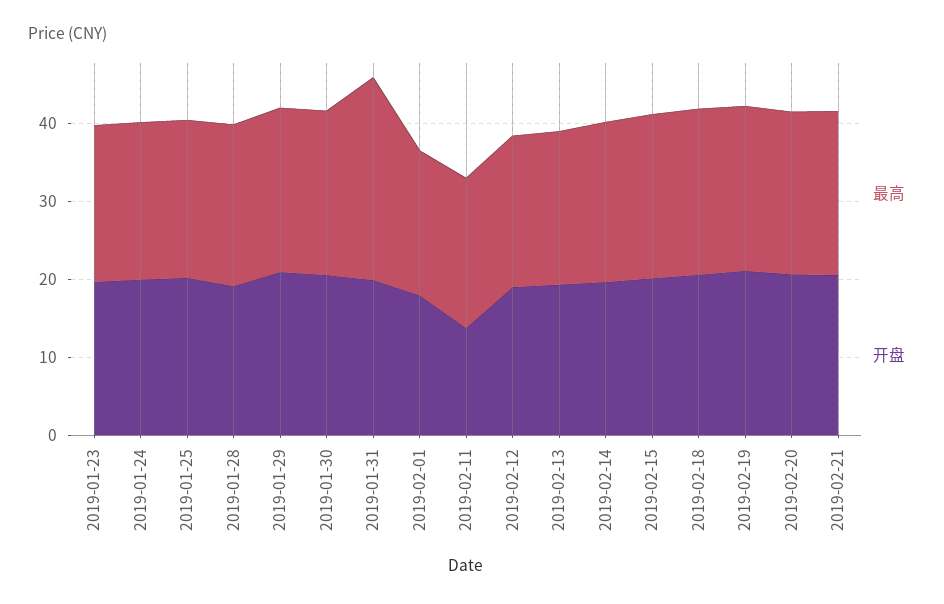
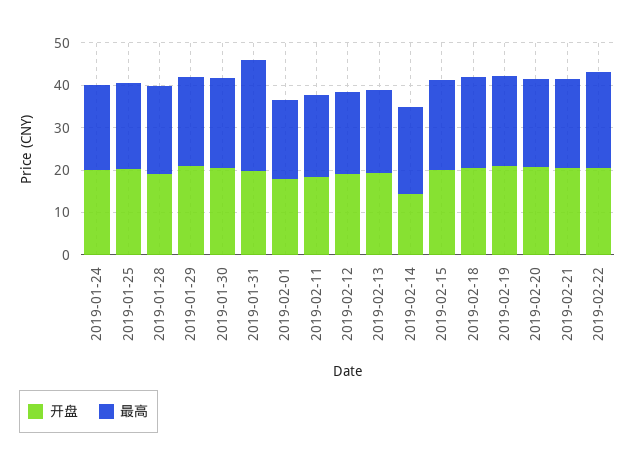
最高, 2019-01-23: 20 -> none
开盘, 2019-01-23: 20 -> none
开盘, 2019-02-11: 14 -> 18
开盘, 2019-02-14: 20 -> 14
开盘, 2019-02-22: none -> 20
最高, 2019-02-22: none -> 22

